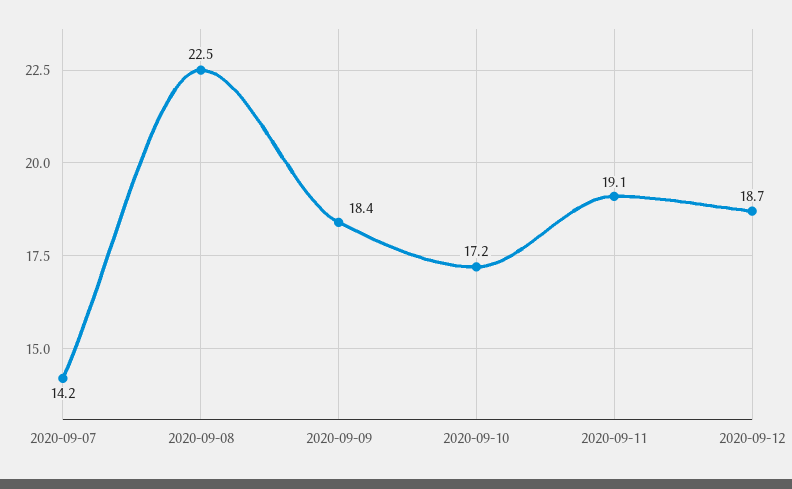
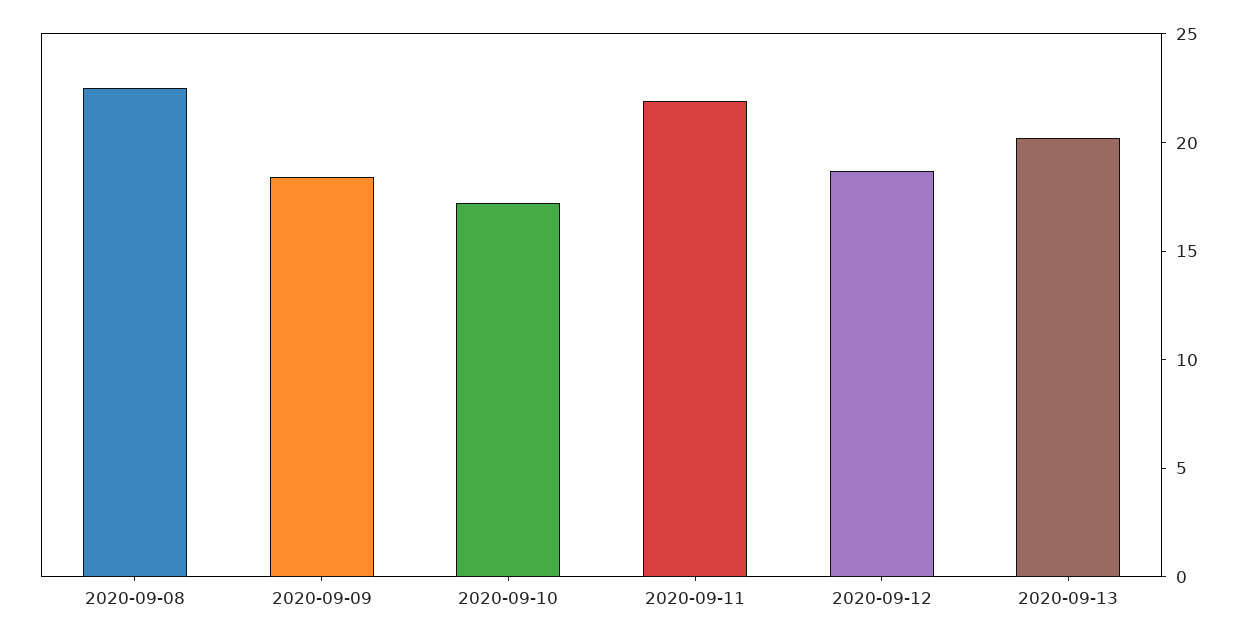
2020-09-07: 14.2 -> none
2020-09-11: 19.1 -> 22
2020-09-13: none -> 20

